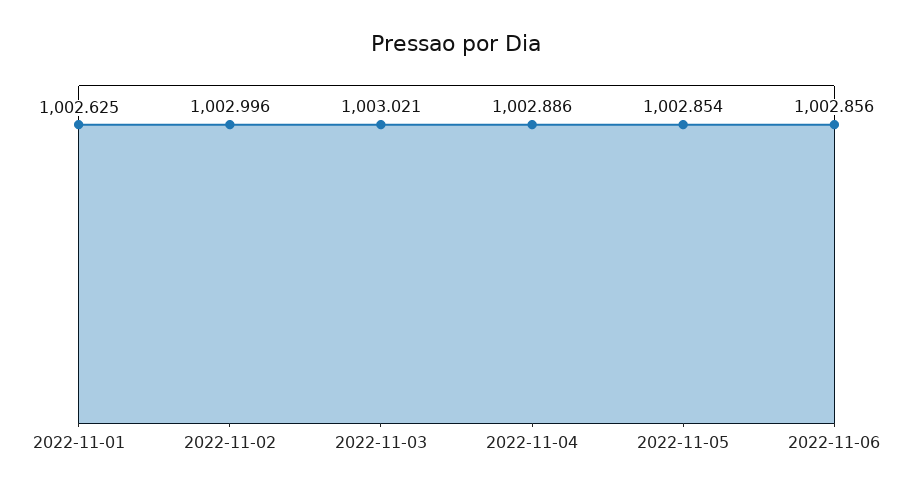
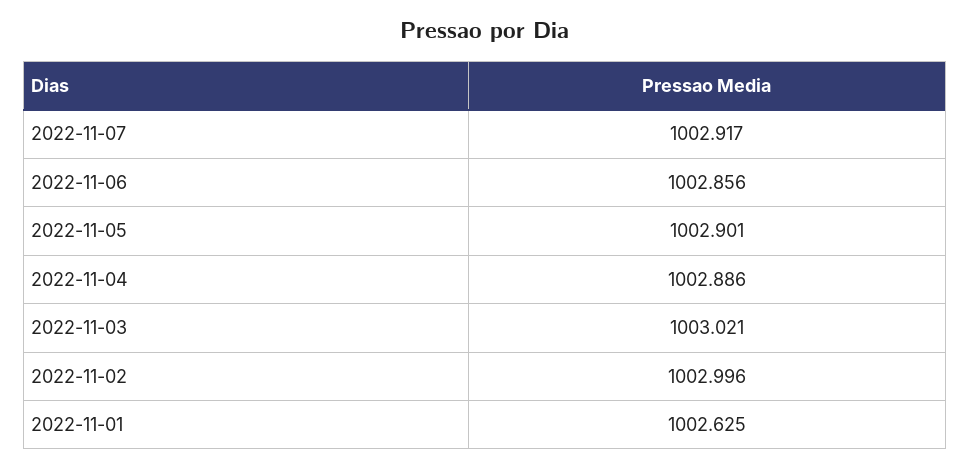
2022-11-05: 1002.854 -> 1002.901
2022-11-07: none -> 1002.917

